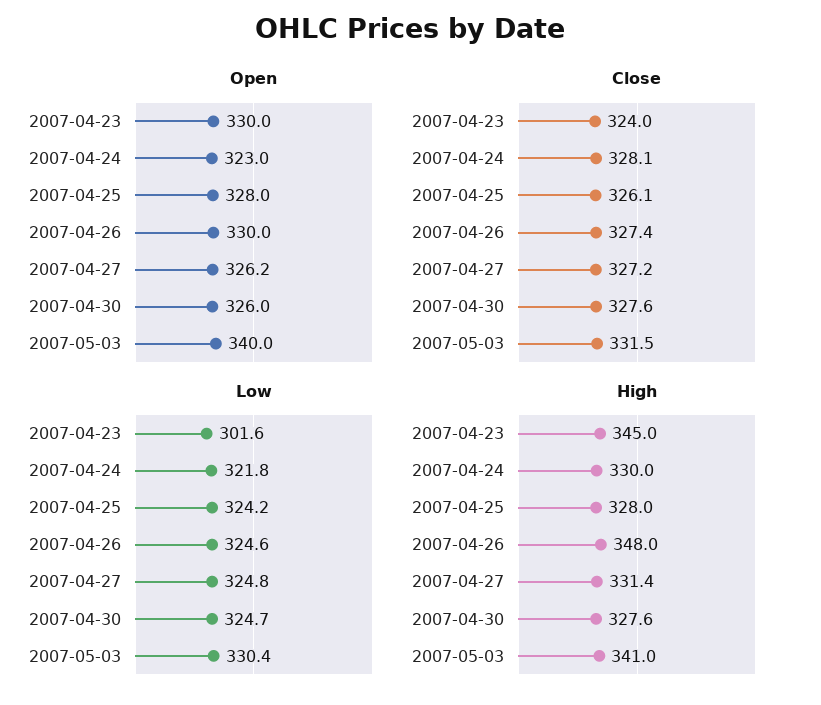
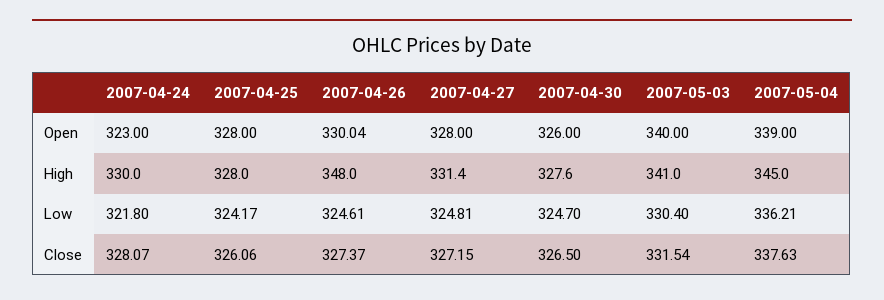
Open, 2007-04-23: 330 -> none
Open, 2007-04-27: 326.2 -> 328
Close, 2007-04-23: 324 -> none
Close, 2007-04-30: 327.6 -> 326.5
Low, 2007-04-23: 301.6 -> none
High, 2007-04-23: 345 -> none
Open, 2007-05-04: none -> 339
High, 2007-05-04: none -> 345
Low, 2007-05-04: none -> 336.21
Close, 2007-05-04: none -> 337.63

